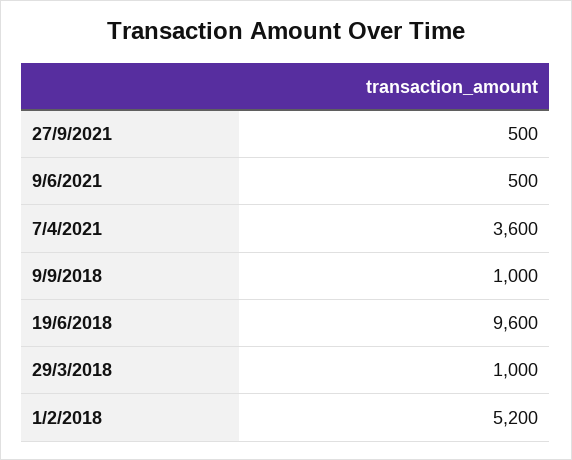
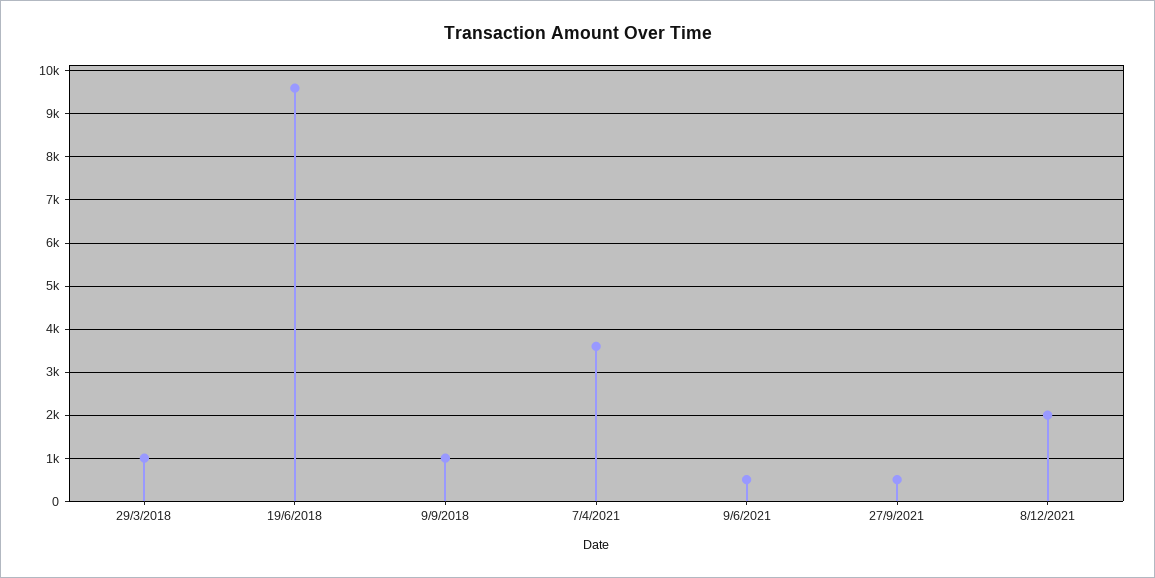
1/2/2018: 5200 -> none
8/12/2021: none -> 2000

